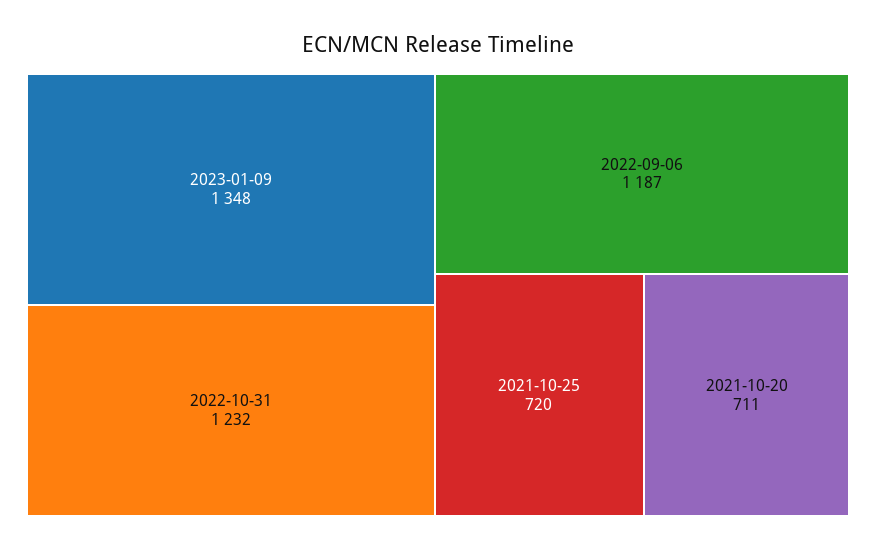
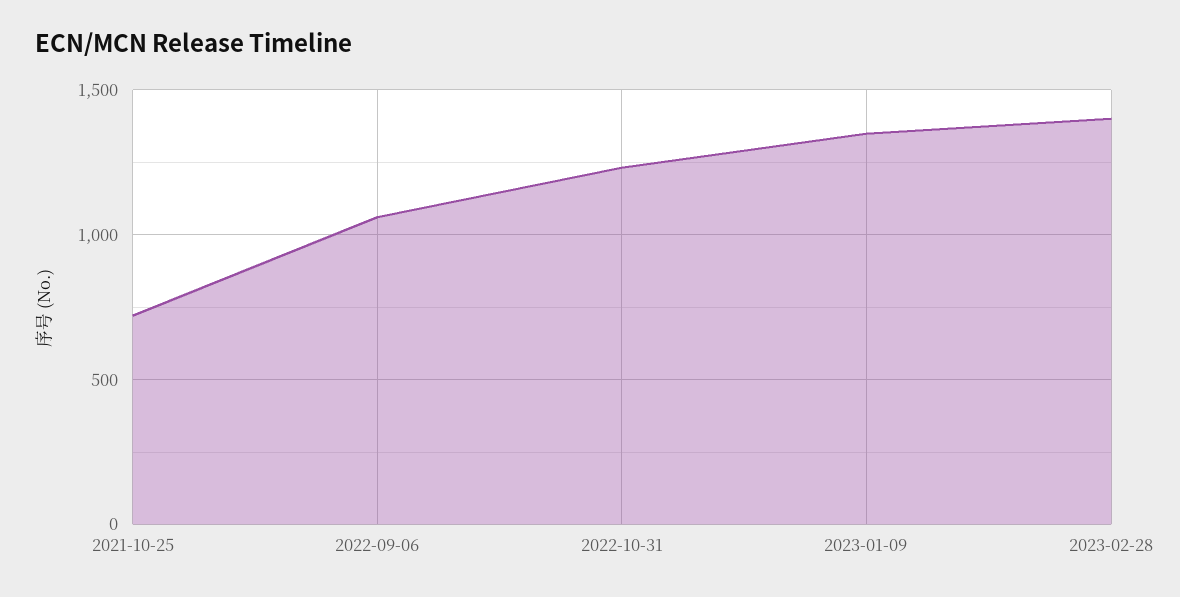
2022-09-06: 1187 -> 1050
2021-10-20: 711 -> none
2023-02-28: none -> 1400

